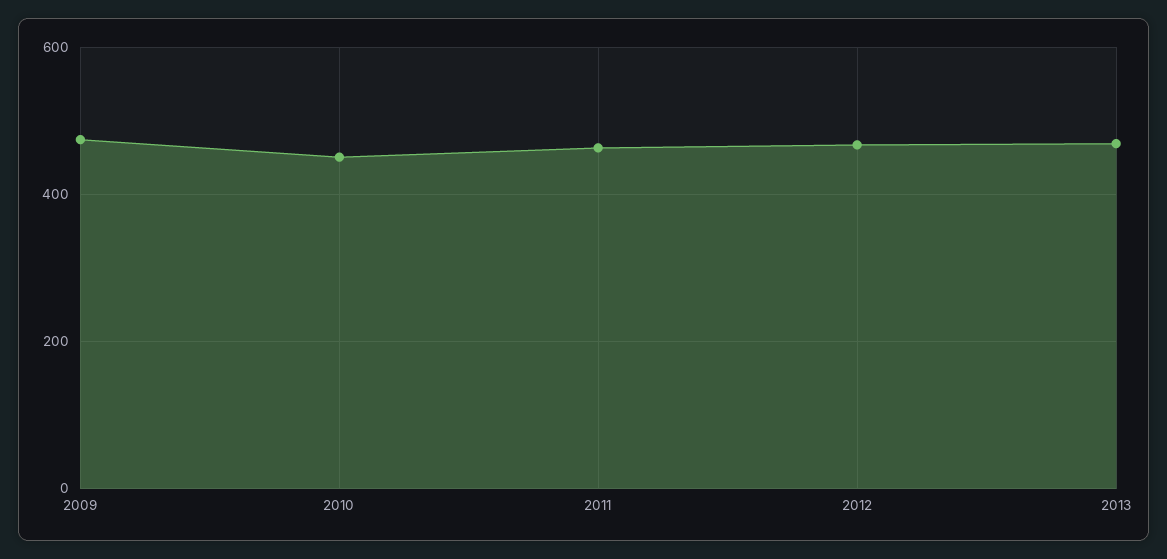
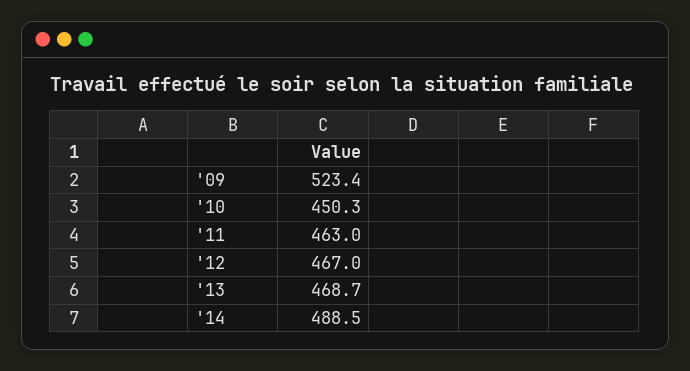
2009: 480 -> 523.4
'14: none -> 488.5

